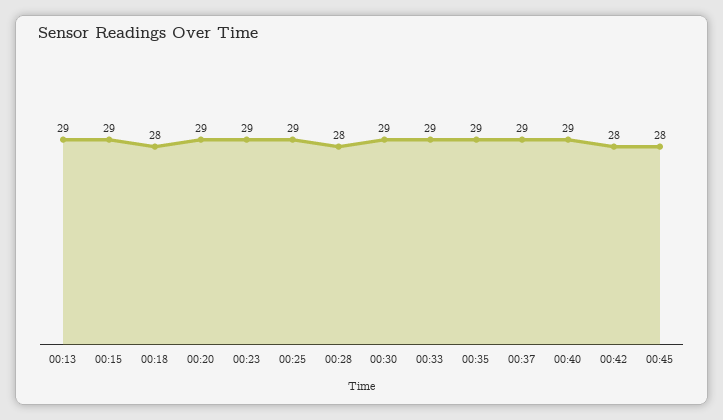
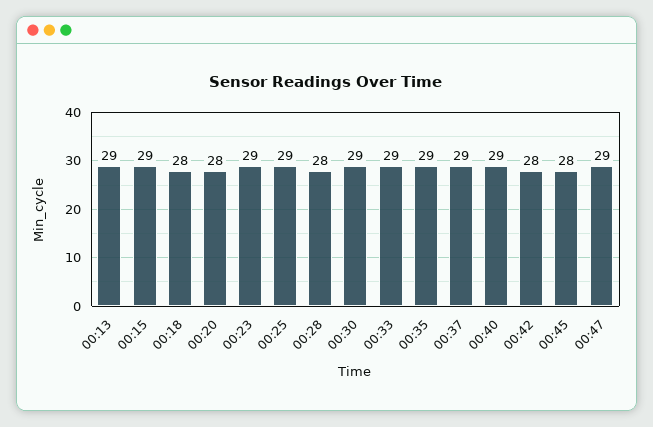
00:20: 29 -> 28
00:47: none -> 29

